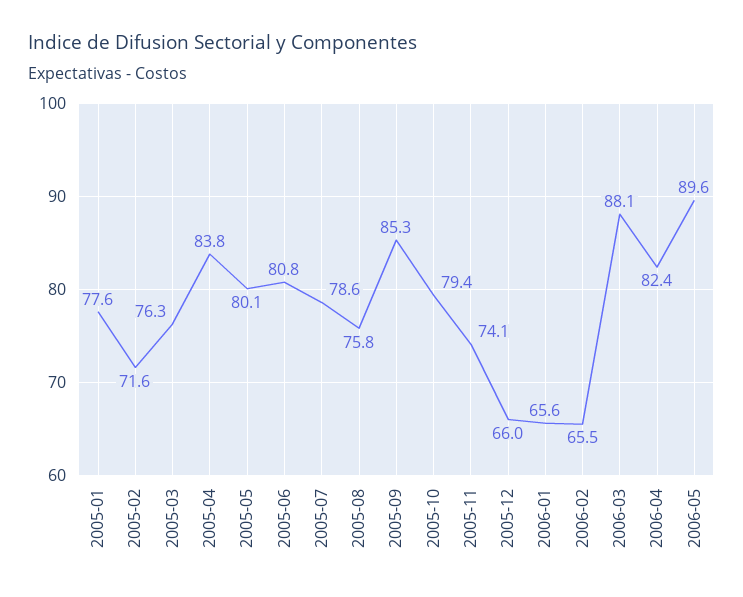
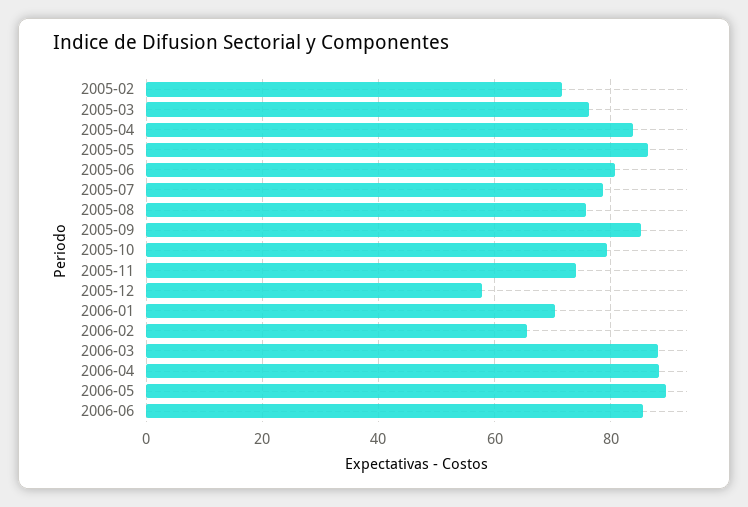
2005-01: 77.6 -> none
2005-05: 80.1 -> 86
2005-12: 66 -> 58
2006-01: 65.6 -> 70
2006-04: 82.4 -> 88
2006-06: none -> 86

